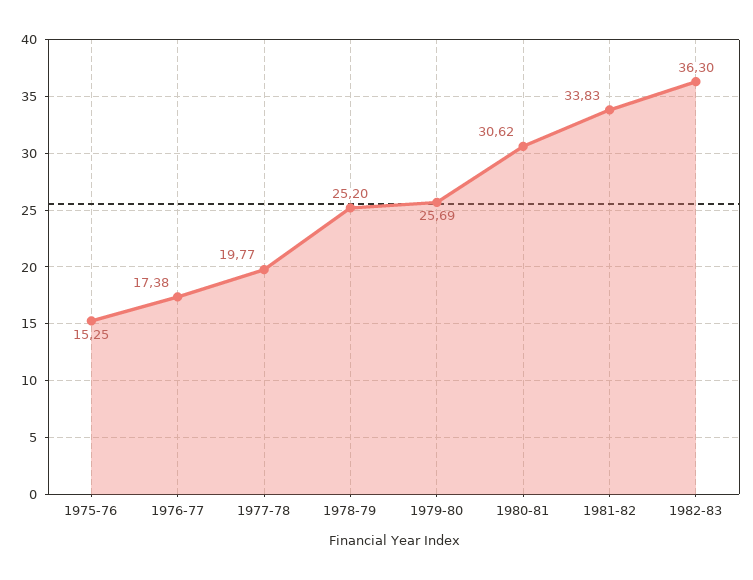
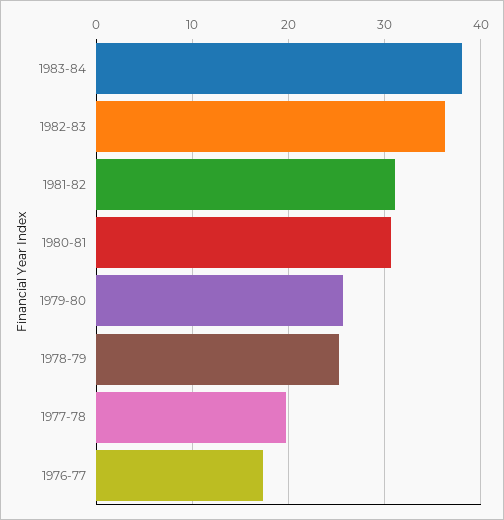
1975-76: 15.25 -> none
1981-82: 33.83 -> 31
1983-84: none -> 38

